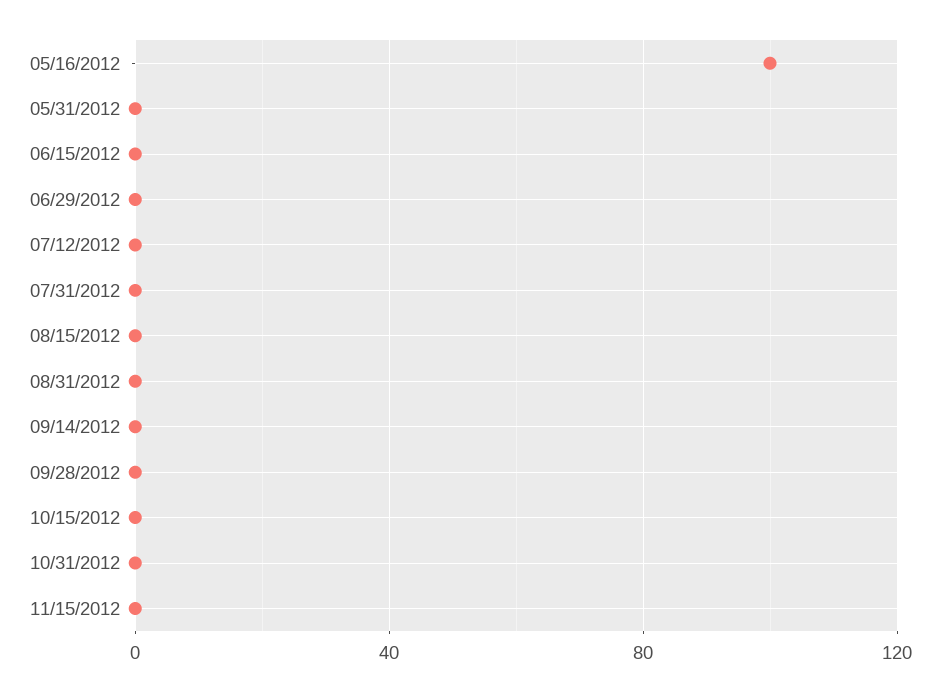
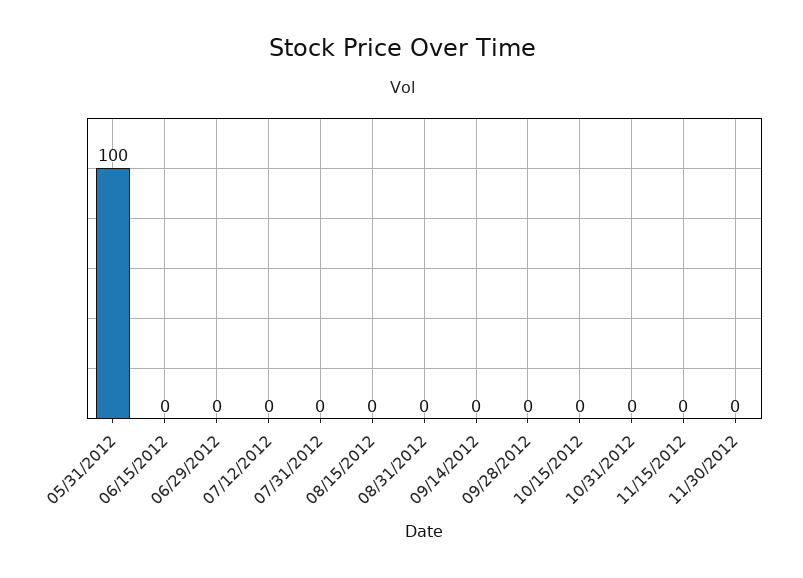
05/16/2012: 100 -> none
05/31/2012: 0 -> 100
11/30/2012: none -> 0

